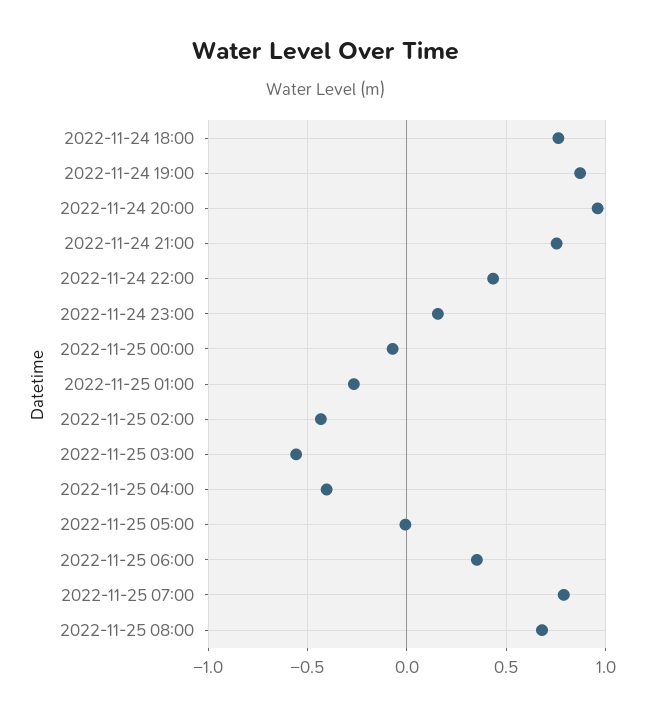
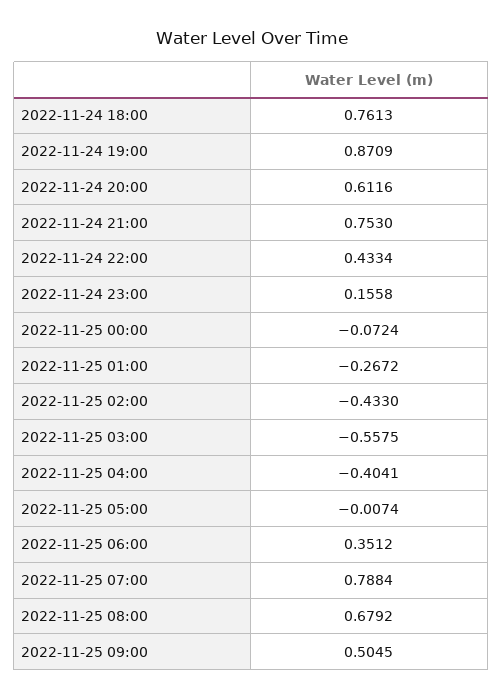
2022-11-24 20:00: 0.95 -> 0.6116
2022-11-25 09:00: none -> 0.5045

